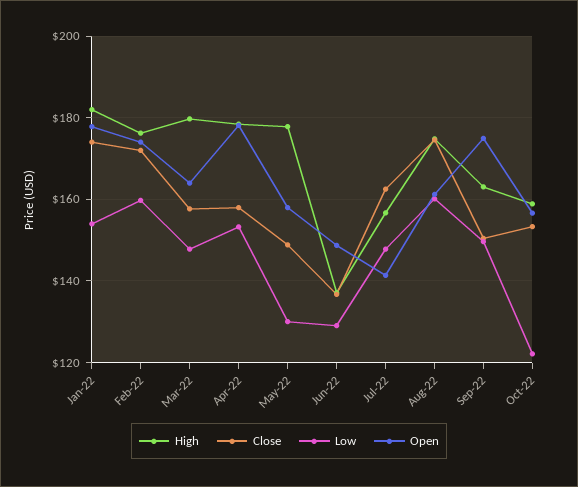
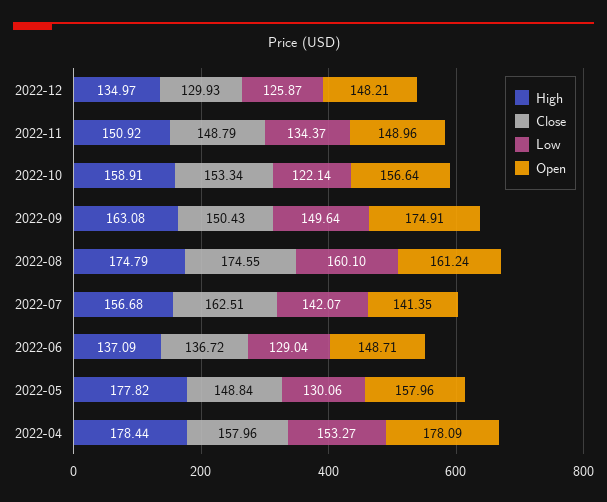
High, Jan-22: 182 -> none
Close, Jan-22: 174 -> none
Low, Jan-22: 154 -> none
Open, Jan-22: 178 -> none
High, Feb-22: 176 -> none
Close, Feb-22: 172 -> none
Low, Feb-22: 160 -> none
Open, Feb-22: 174 -> none
High, Mar-22: 180 -> none
Close, Mar-22: 158 -> none
Low, Mar-22: 148 -> none
Open, Mar-22: 164 -> none
Low, Jul-22: 148 -> 142.07
High, 2022-12: none -> 134.97
Close, 2022-12: none -> 129.93
Low, 2022-12: none -> 125.87
Open, 2022-12: none -> 148.21
High, 2022-11: none -> 150.92
Close, 2022-11: none -> 148.79
Low, 2022-11: none -> 134.37
Open, 2022-11: none -> 148.96

